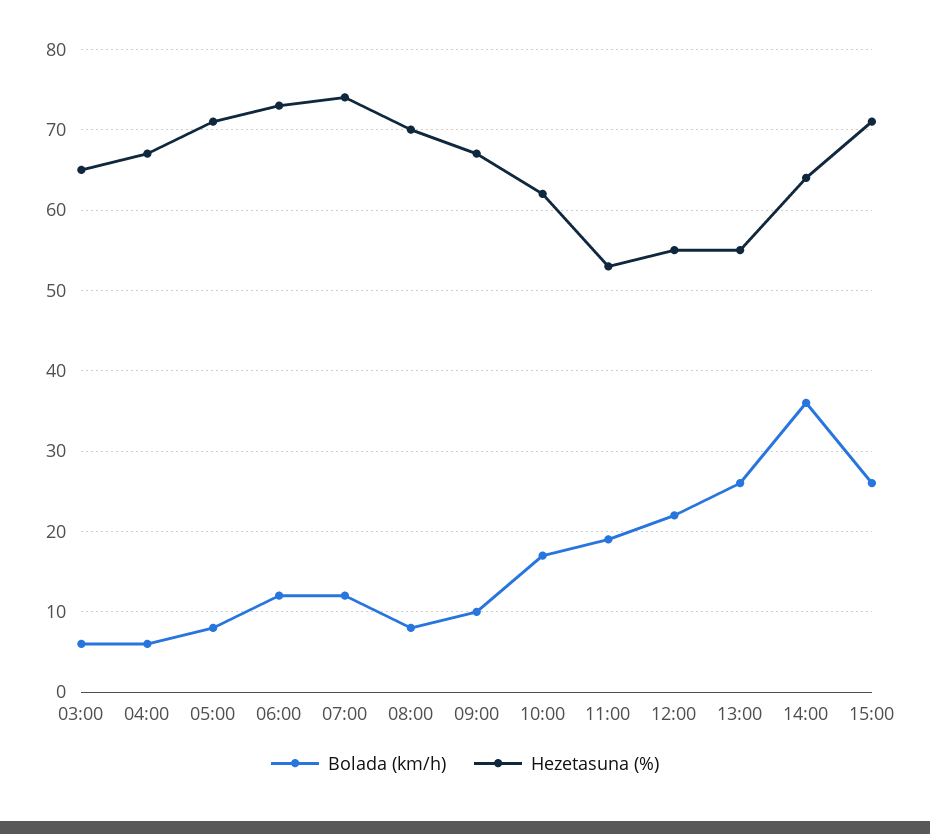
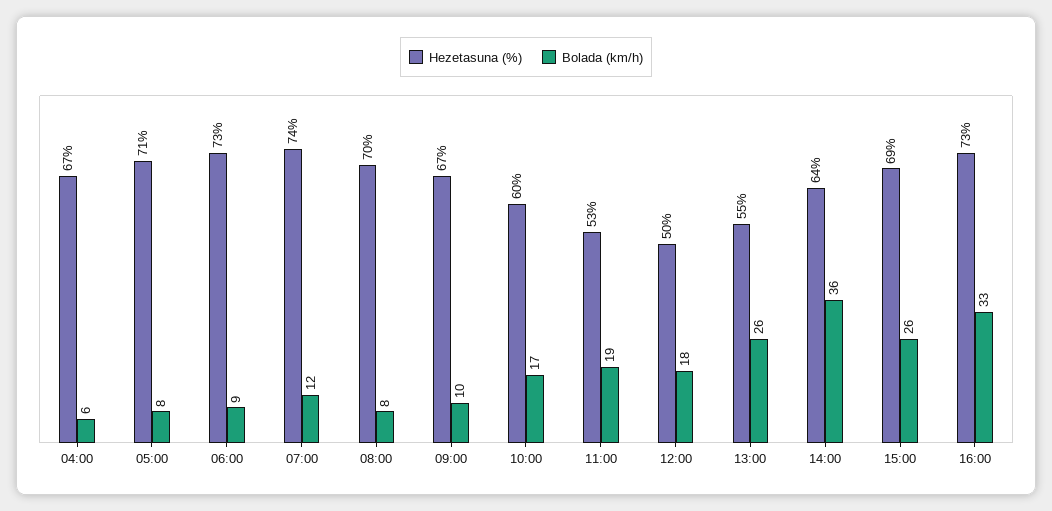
Bolada (km/h), 03:00: 6 -> none
Hezetasuna (%), 03:00: 65 -> none
Bolada (km/h), 06:00: 12 -> 9
Hezetasuna (%), 10:00: 62 -> 60
Bolada (km/h), 12:00: 22 -> 18
Hezetasuna (%), 12:00: 55 -> 50
Hezetasuna (%), 15:00: 71 -> 69
Hezetasuna (%), 16:00: none -> 73
Bolada (km/h), 16:00: none -> 33

